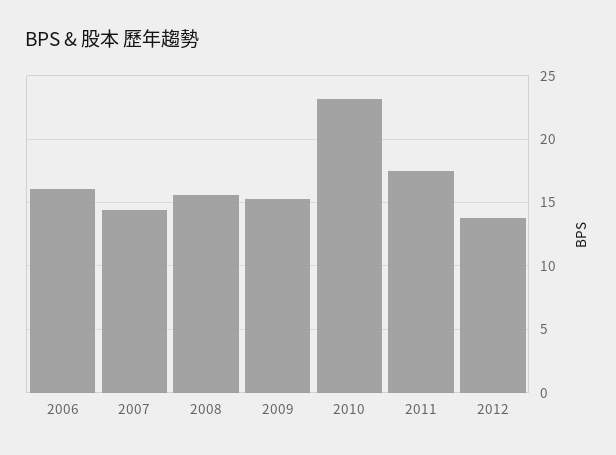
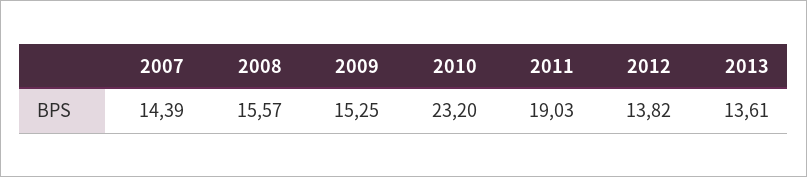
2006: 16 -> none
2011: 17.5 -> 19.03
2013: none -> 13.61

